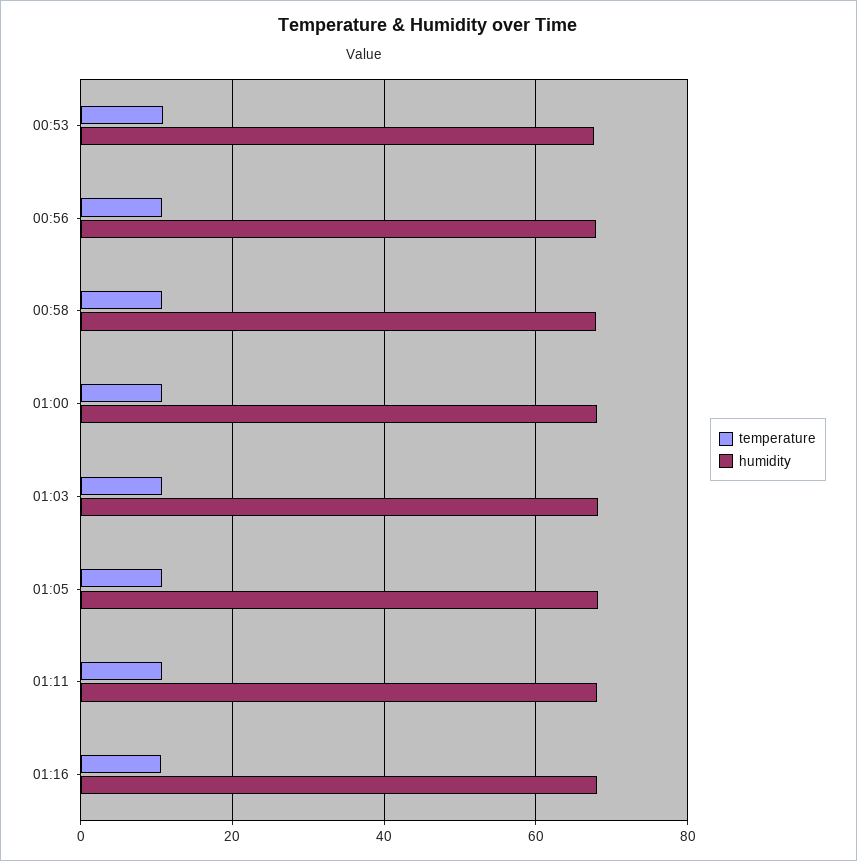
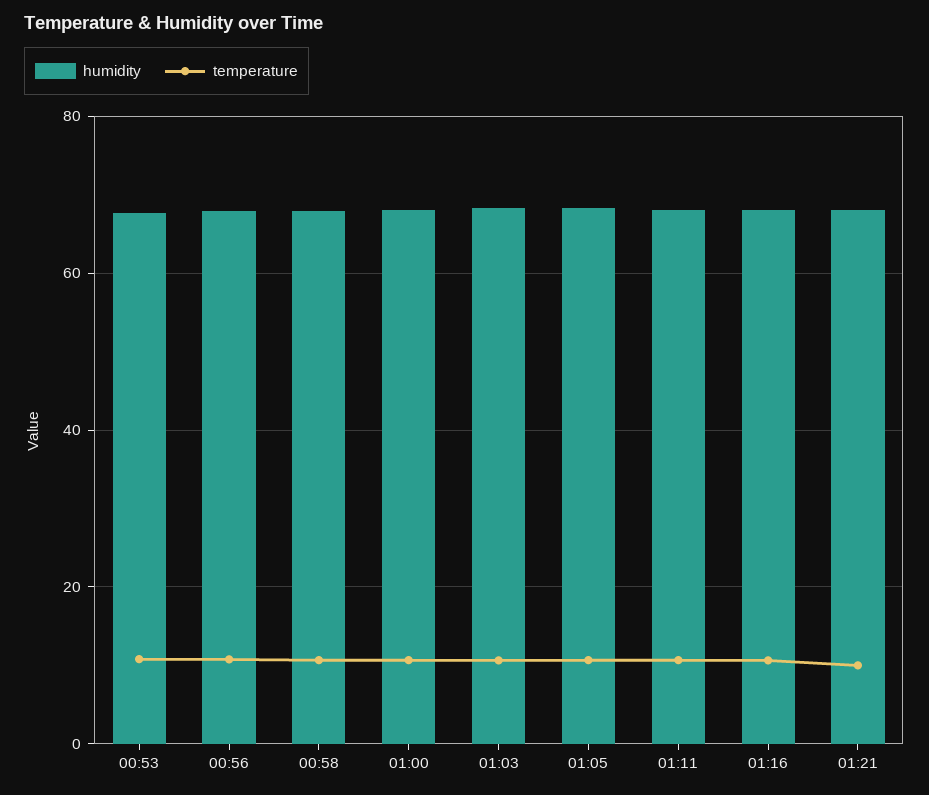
humidity, 01:21: none -> 68
temperature, 01:21: none -> 10

